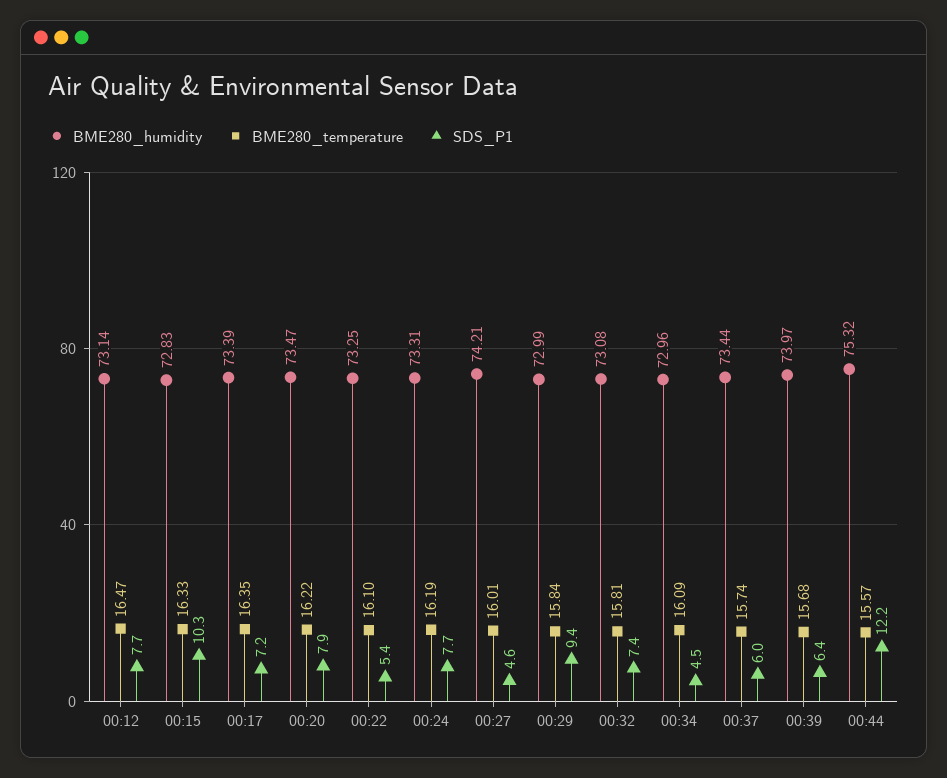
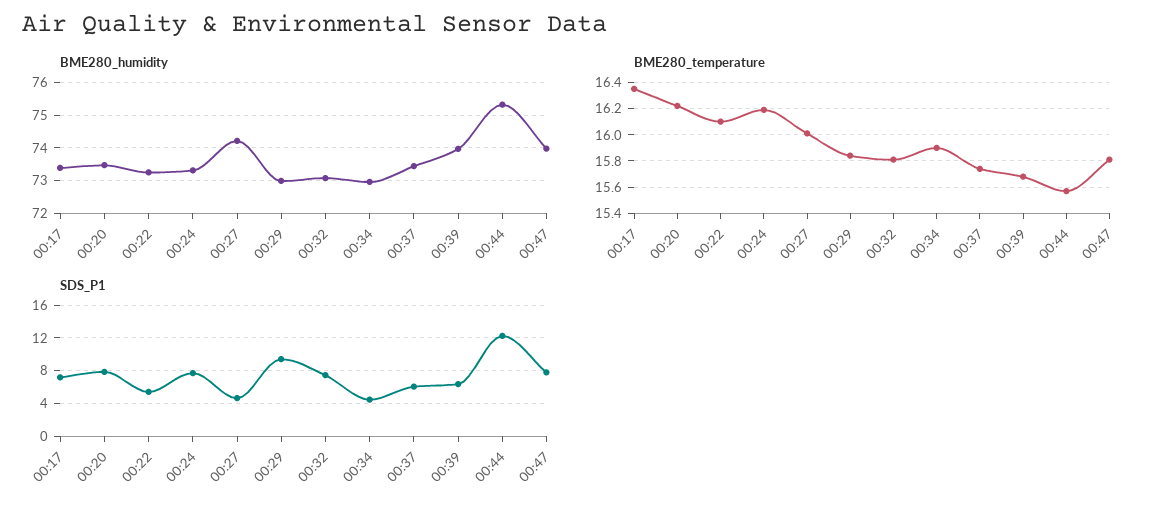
BME280_humidity, 00:12: 73.14 -> none
BME280_temperature, 00:12: 16.47 -> none
SDS_P1, 00:12: 7.7 -> none
BME280_humidity, 00:15: 72.83 -> none
BME280_temperature, 00:15: 16.33 -> none
SDS_P1, 00:15: 10.3 -> none
BME280_temperature, 00:34: 16.09 -> 15.9
BME280_humidity, 00:47: none -> 74
BME280_temperature, 00:47: none -> 15.8
SDS_P1, 00:47: none -> 8

